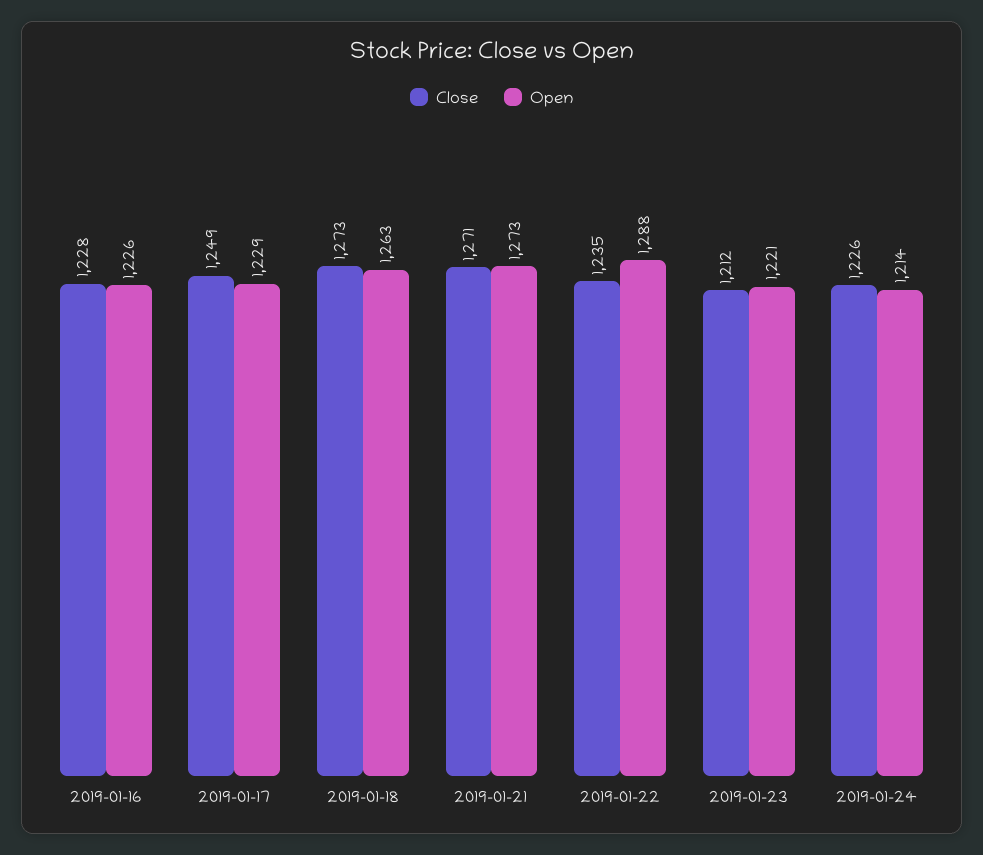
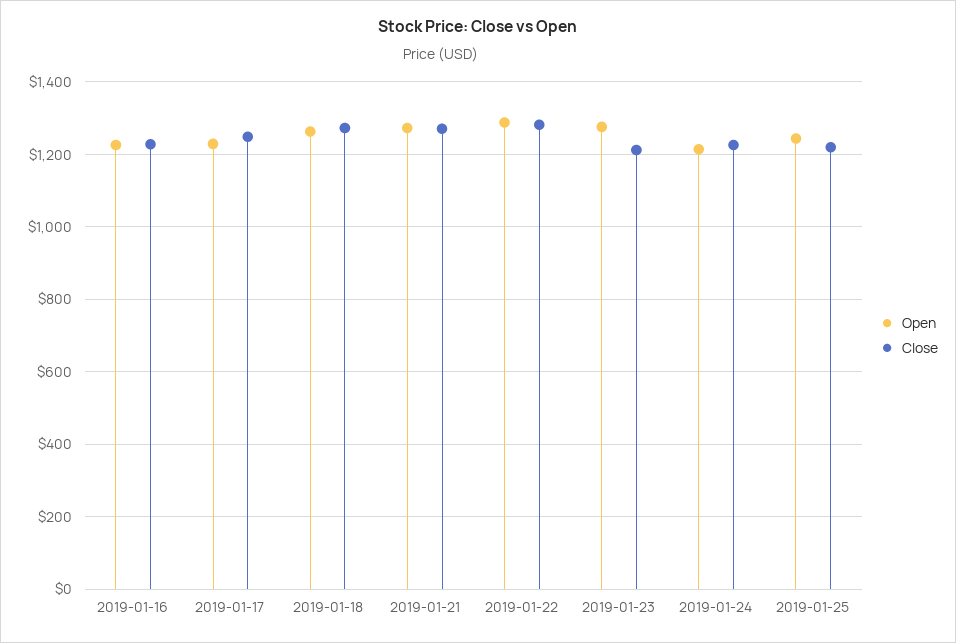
Close, 2019-01-22: 1235 -> 1280
Open, 2019-01-23: 1221 -> 1280
Open, 2019-01-25: none -> 1240
Close, 2019-01-25: none -> 1220

